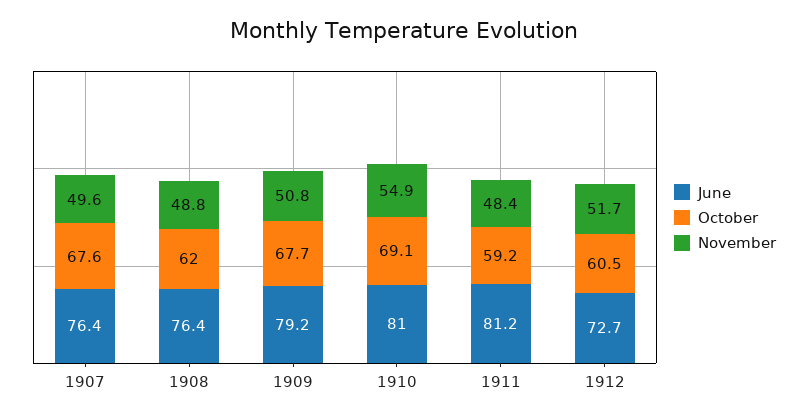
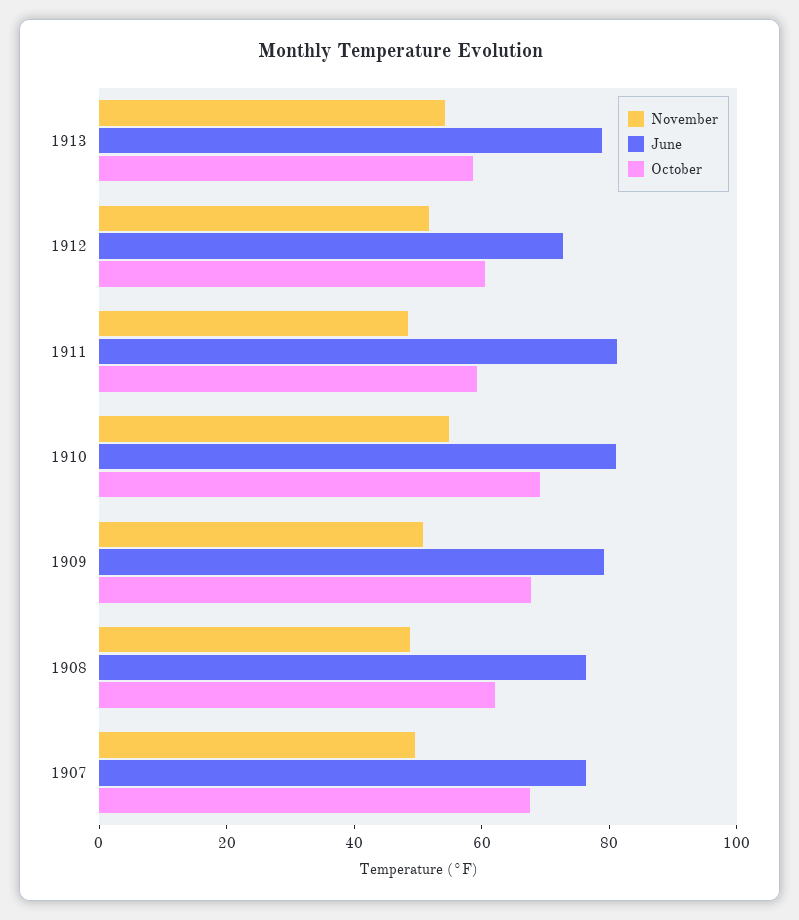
November, 1913: none -> 55
June, 1913: none -> 80
October, 1913: none -> 60

